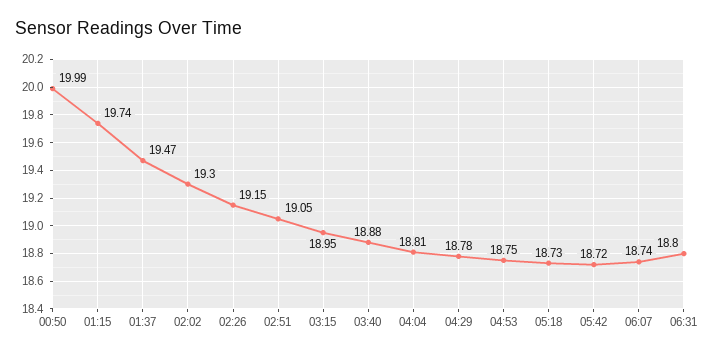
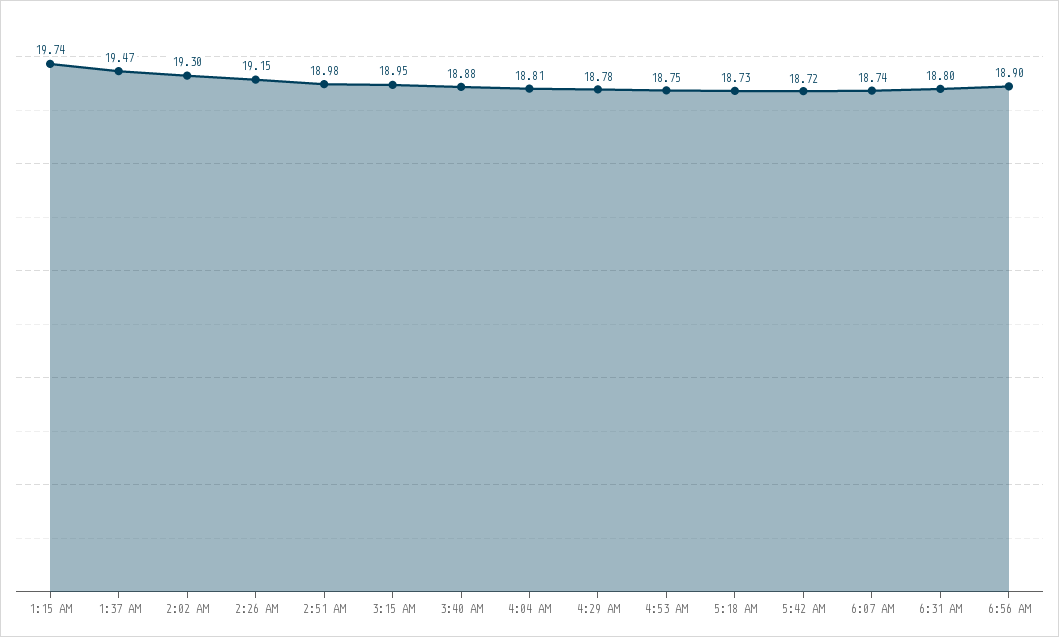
00:50: 19.99 -> none
02:51: 19.05 -> 18.98
6:56 AM: none -> 18.9

